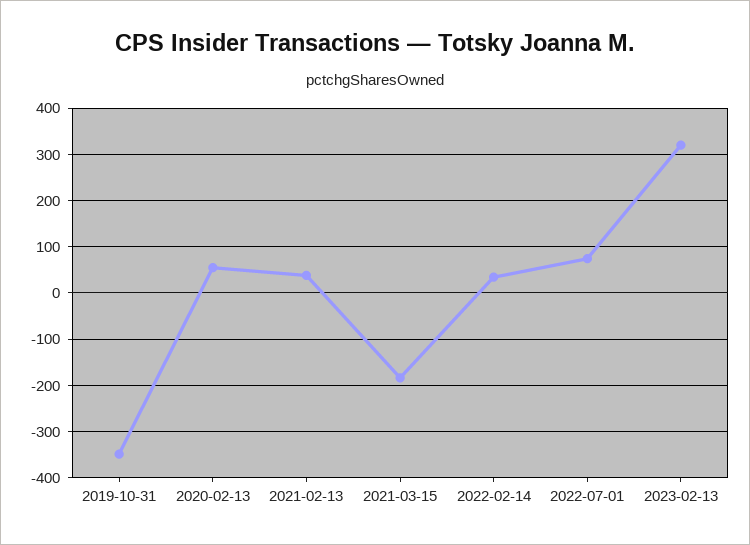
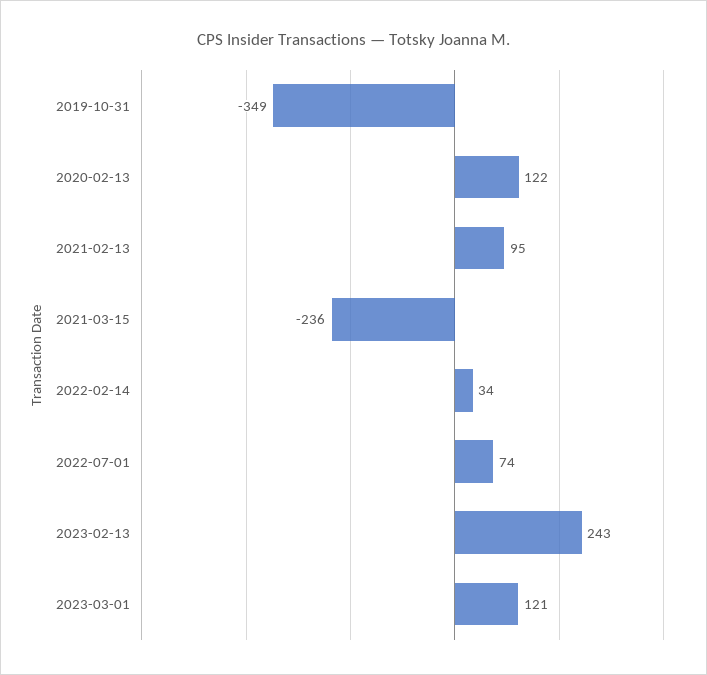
2020-02-13: 60 -> 122
2021-02-13: 40 -> 95
2021-03-15: -180 -> -236
2023-02-13: 320 -> 243
2023-03-01: none -> 121

